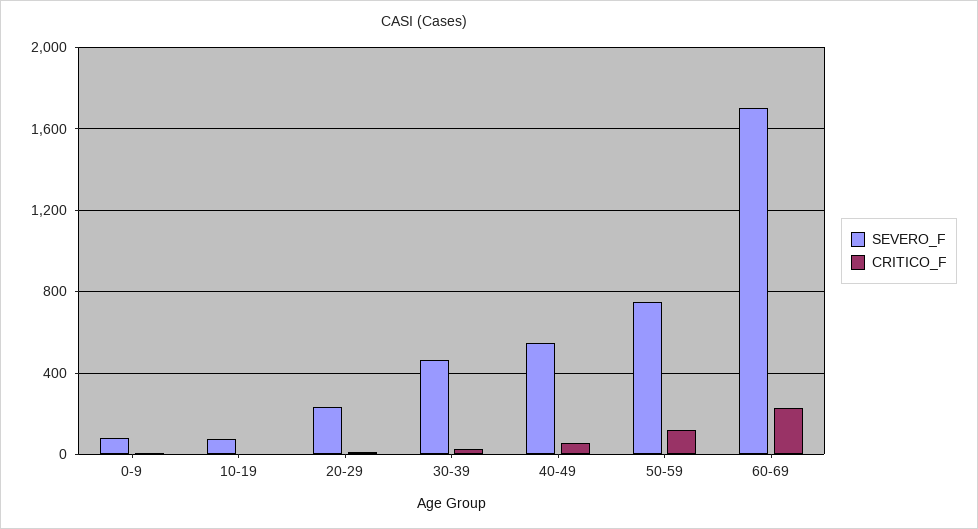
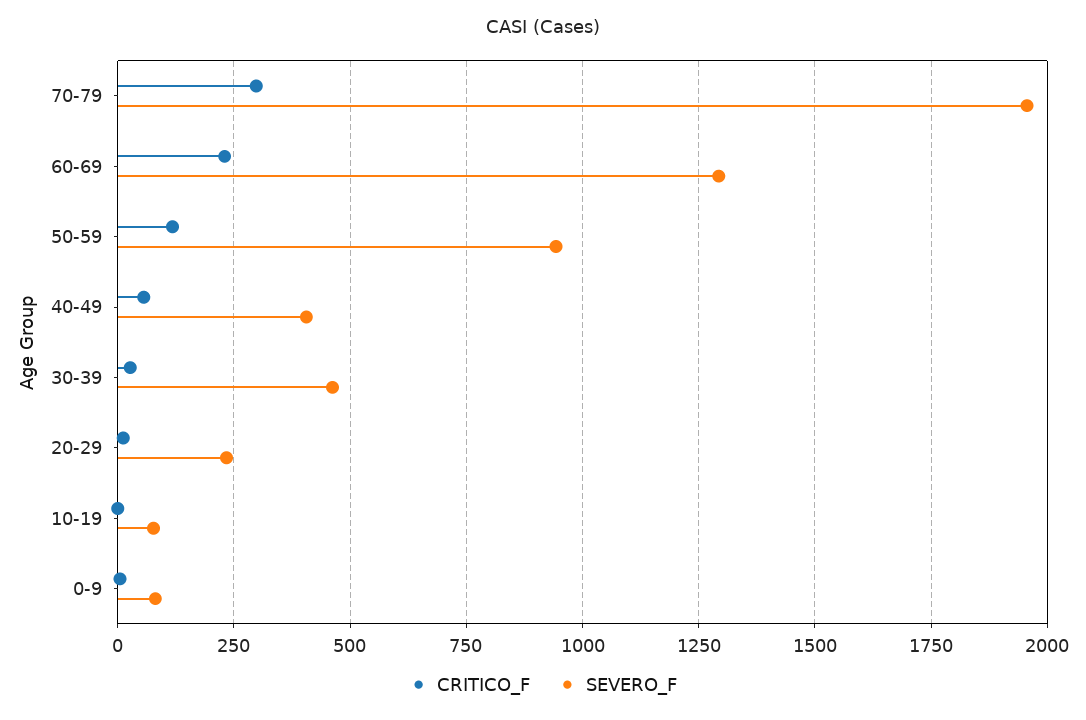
SEVERO_F, 40-49: 550 -> 400
SEVERO_F, 50-59: 750 -> 950
SEVERO_F, 60-69: 1700 -> 1300
CRITICO_F, 70-79: none -> 300
SEVERO_F, 70-79: none -> 1950

